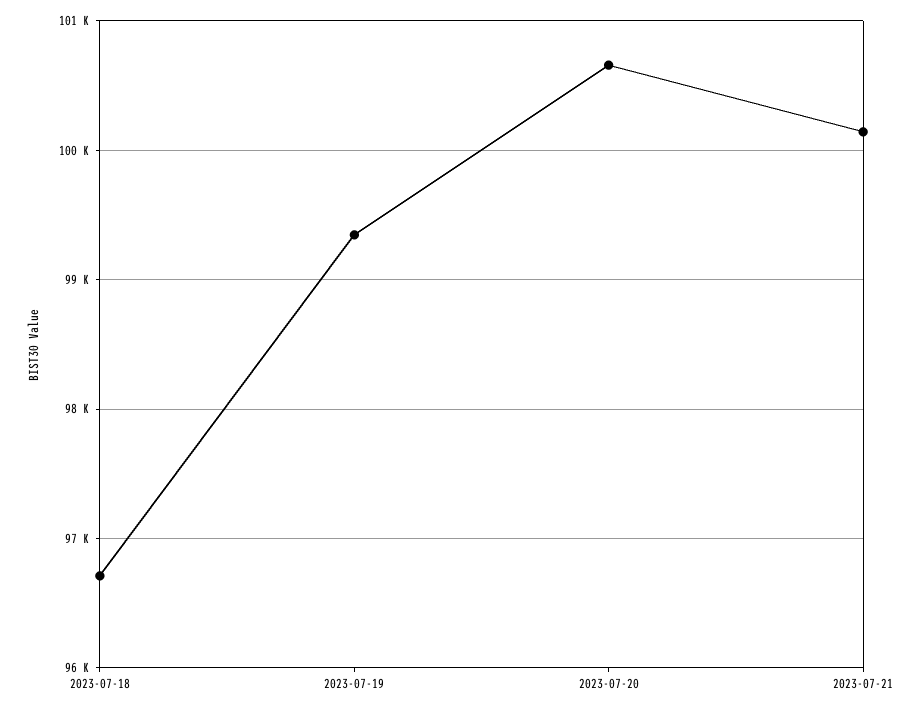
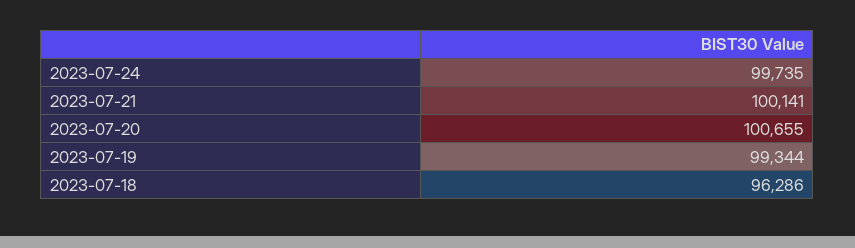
2023-07-18: 96700 -> 96286
2023-07-24: none -> 99735

